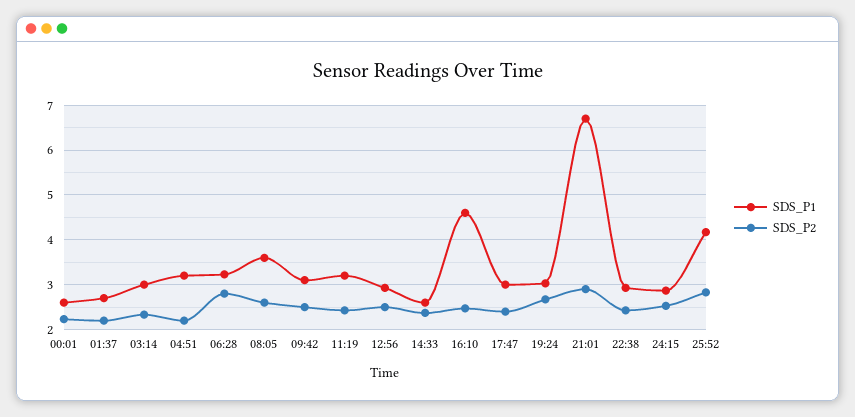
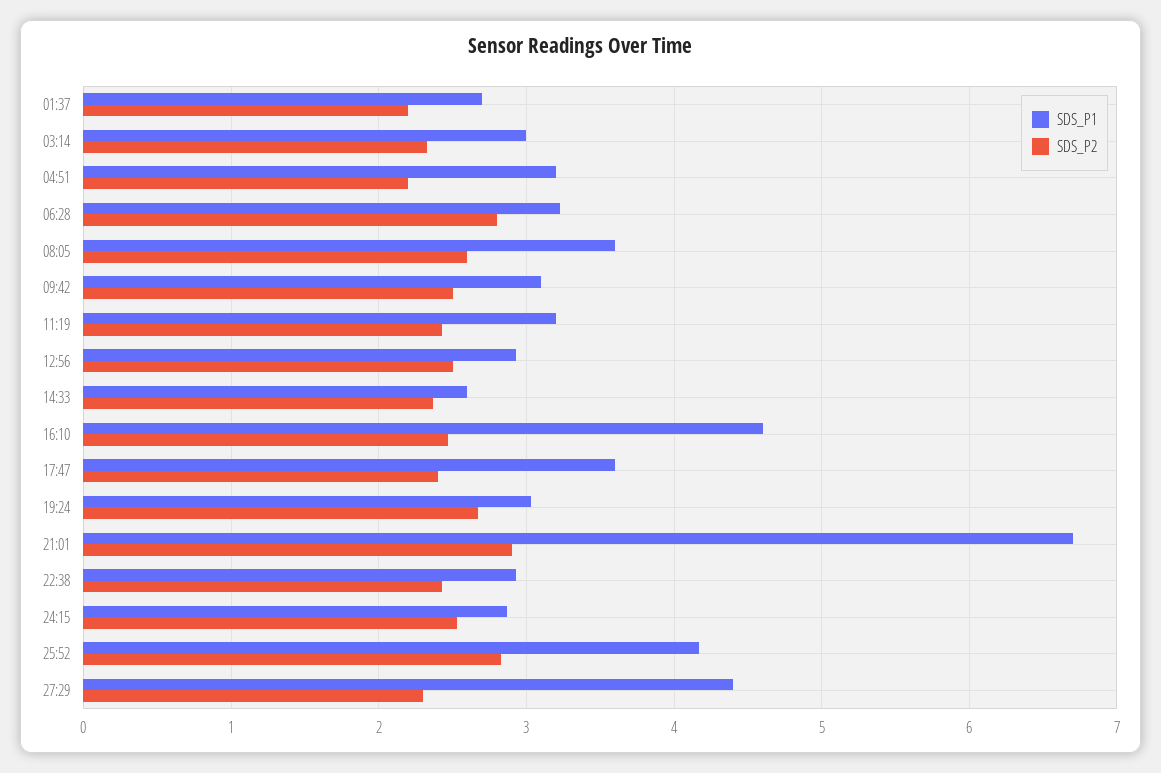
SDS_P1, 00:01: 2.6 -> none
SDS_P2, 00:01: 2.2 -> none
SDS_P1, 17:47: 3 -> 3.6
SDS_P1, 27:29: none -> 4.4
SDS_P2, 27:29: none -> 2.3

